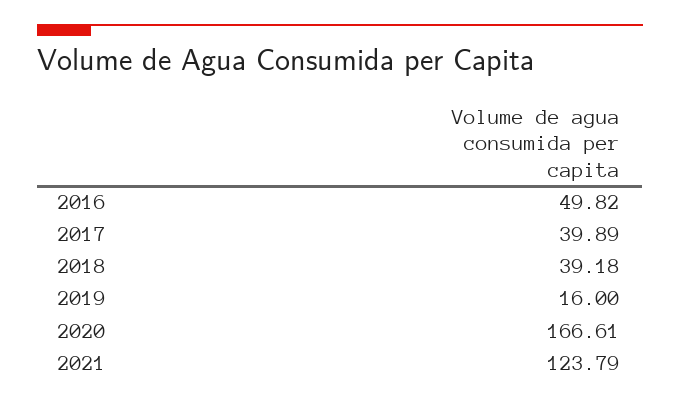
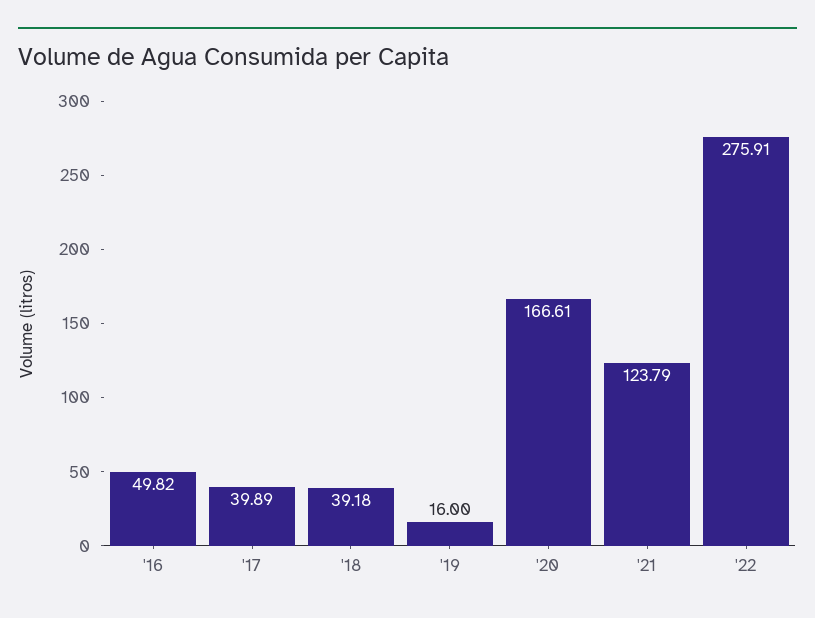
'22: none -> 275.91

